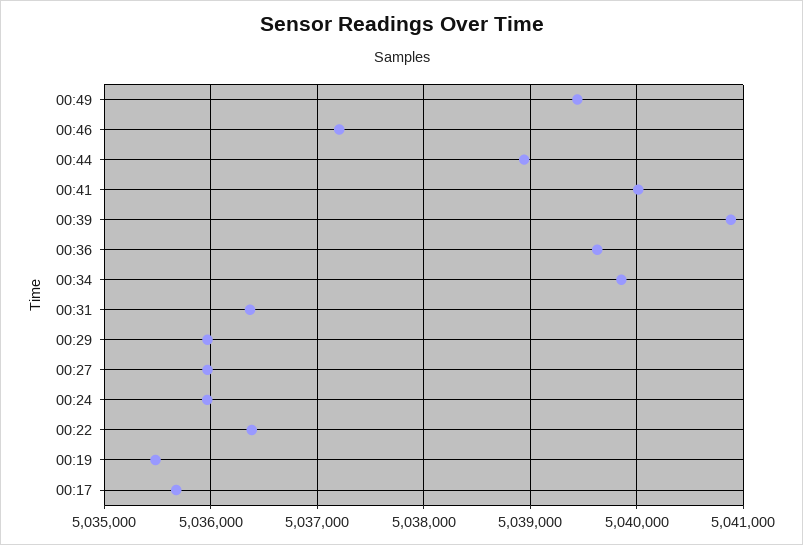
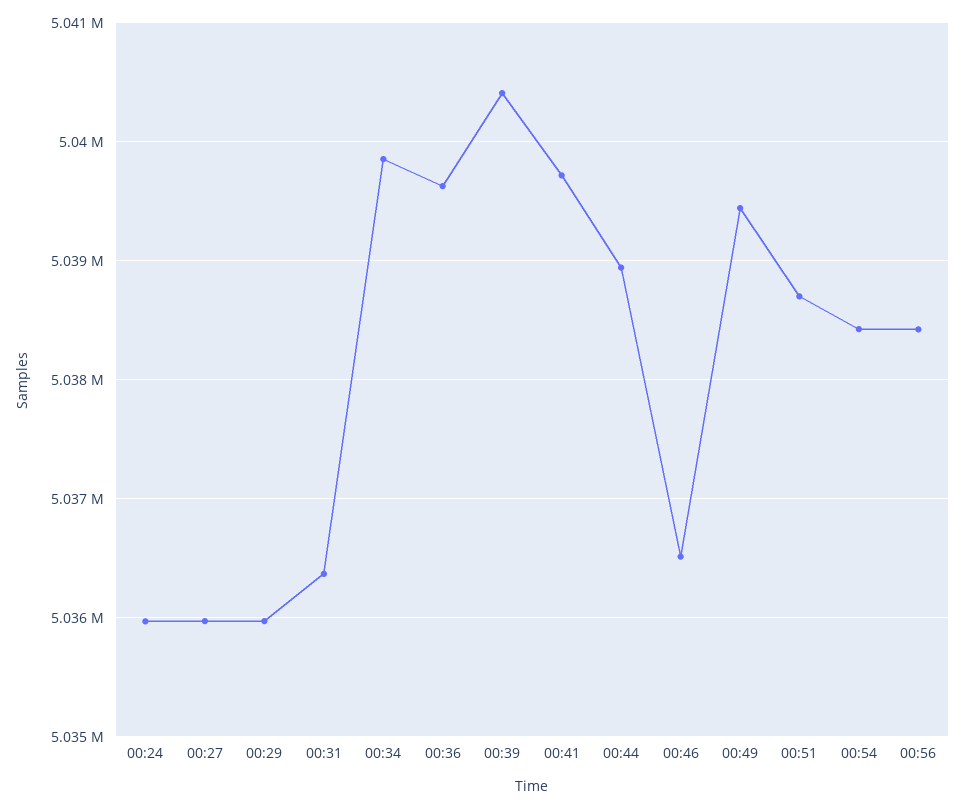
00:46: 5037200 -> 5036500
00:41: 5040000 -> 5039700
00:39: 5040900 -> 5040400
00:22: 5036400 -> none
00:19: 5035500 -> none
00:17: 5035700 -> none
00:51: none -> 5038700
00:54: none -> 5038400
00:56: none -> 5038400

